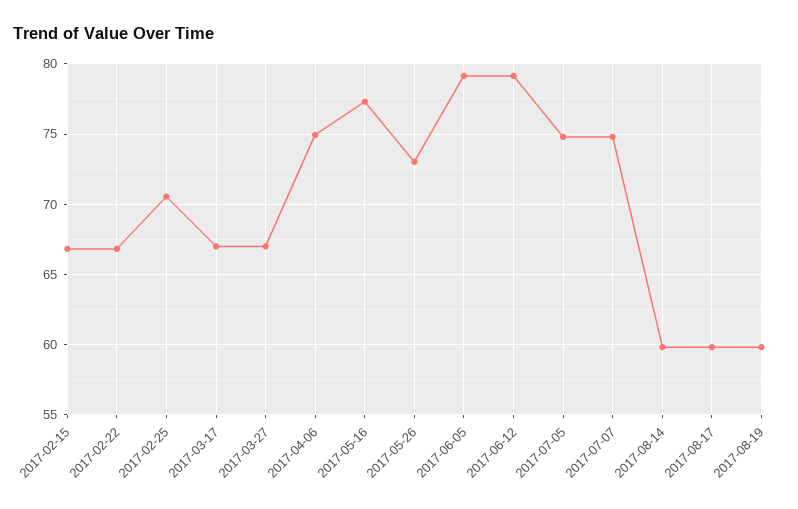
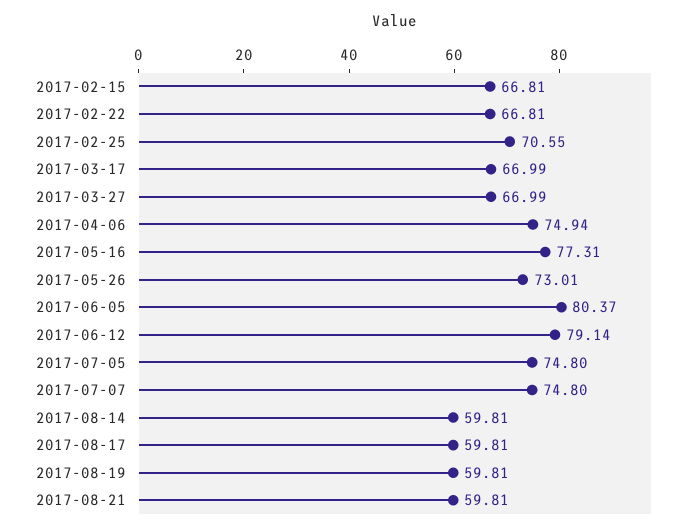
2017-06-05: 79 -> 80.37
2017-08-21: none -> 59.81

